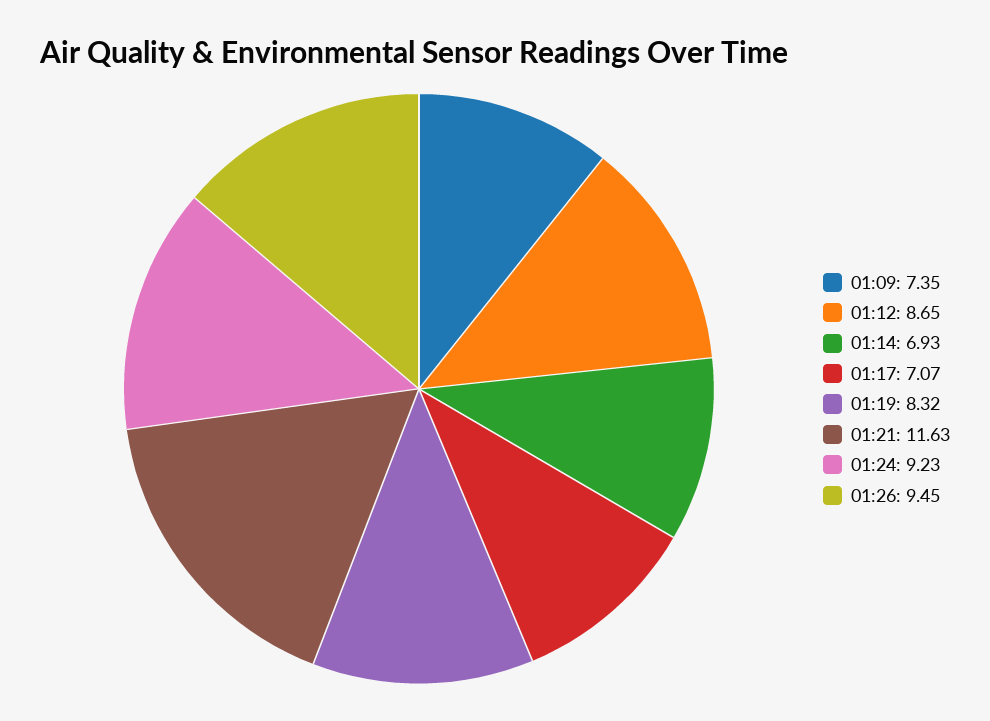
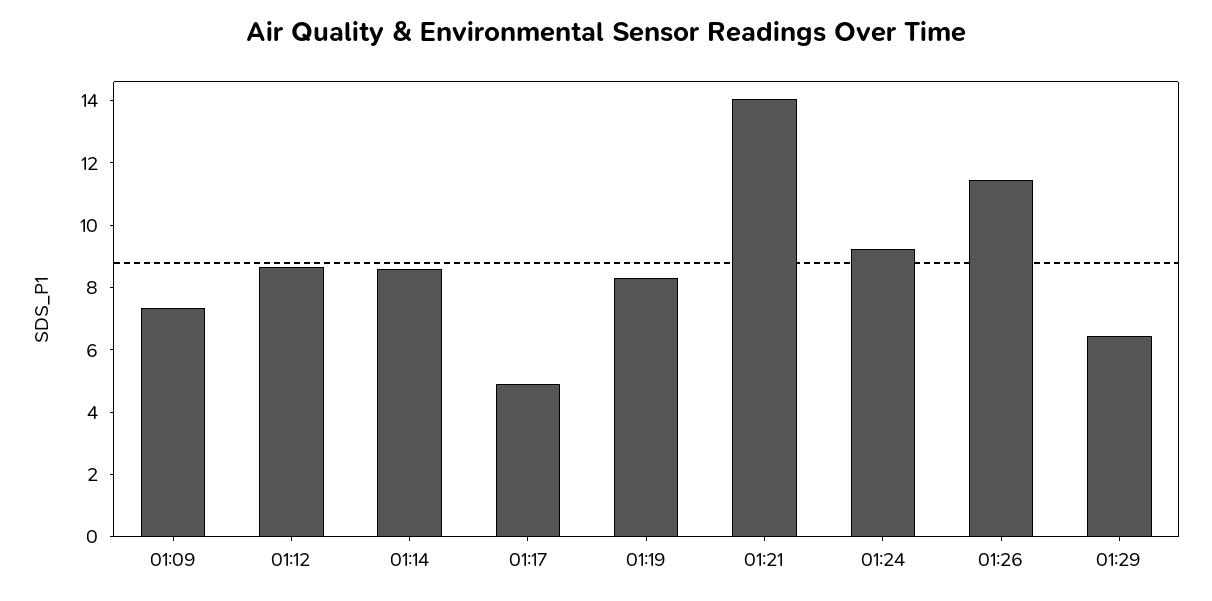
01:14: 6.93 -> 8.5
01:17: 7.07 -> 5
01:21: 11.63 -> 14
01:26: 9.45 -> 11.5
01:29: none -> 6.5

